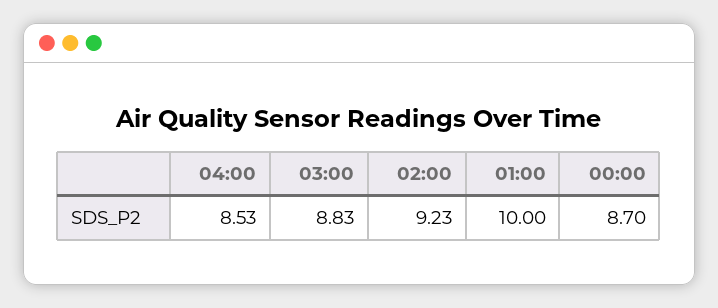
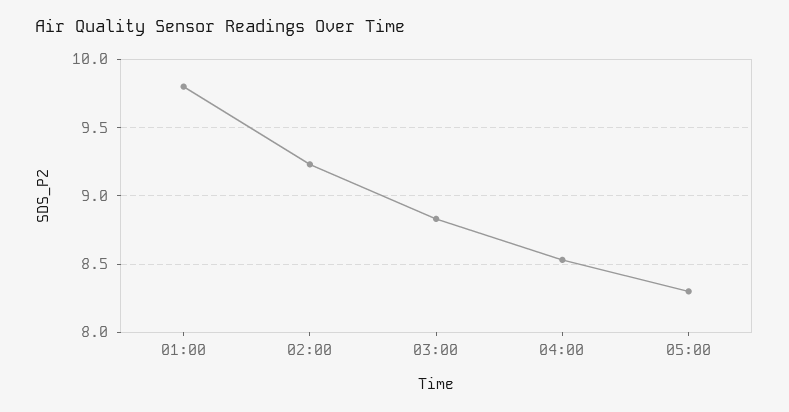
01:00: 10 -> 9.8
00:00: 8.7 -> none
05:00: none -> 8.3

